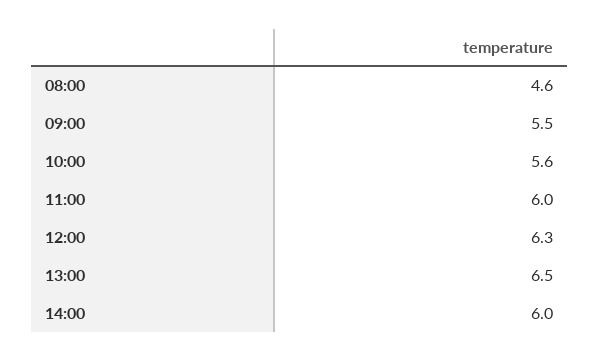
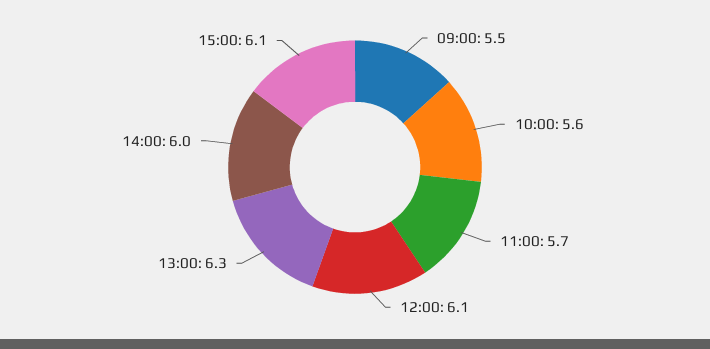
08:00: 4.6 -> none
11:00: 6 -> 5.7
12:00: 6.3 -> 6.1
13:00: 6.5 -> 6.3
15:00: none -> 6.1

